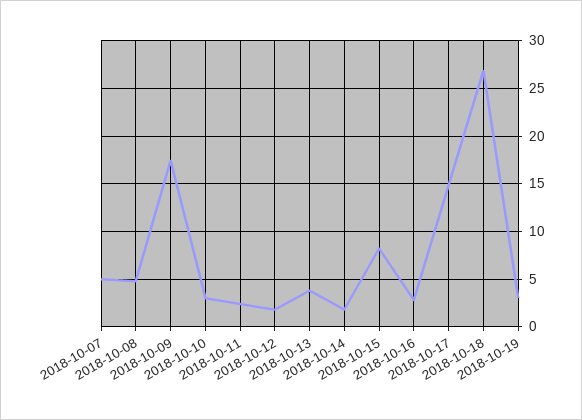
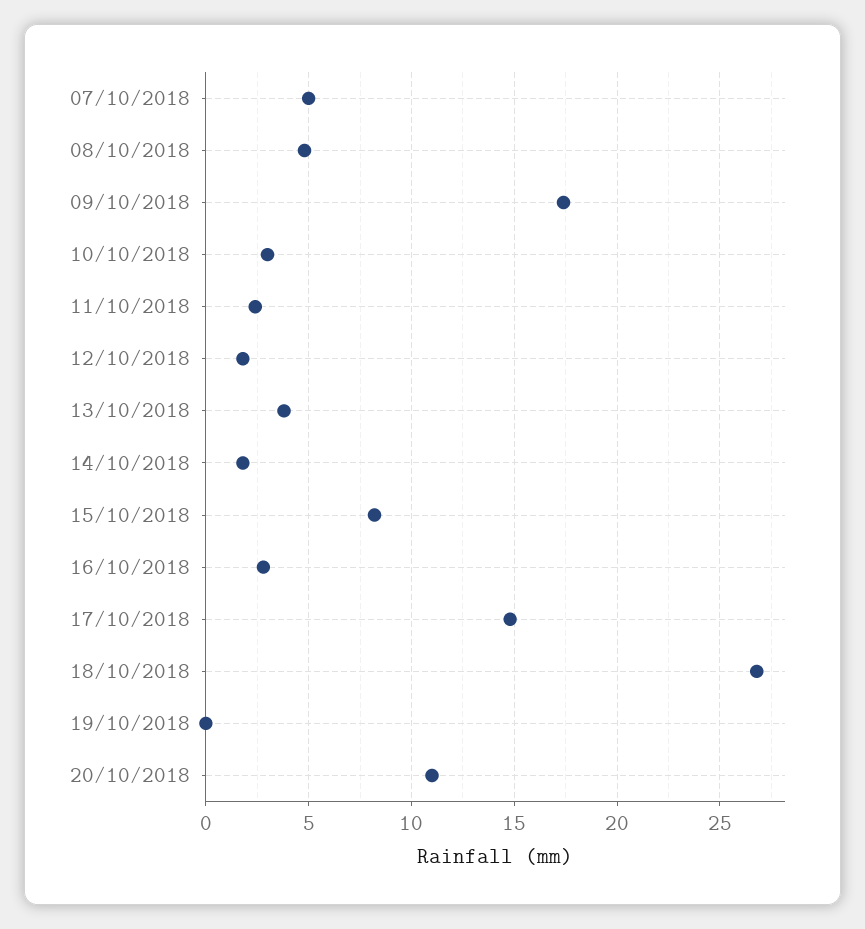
2018-10-19: 3 -> 0
20/10/2018: none -> 11

